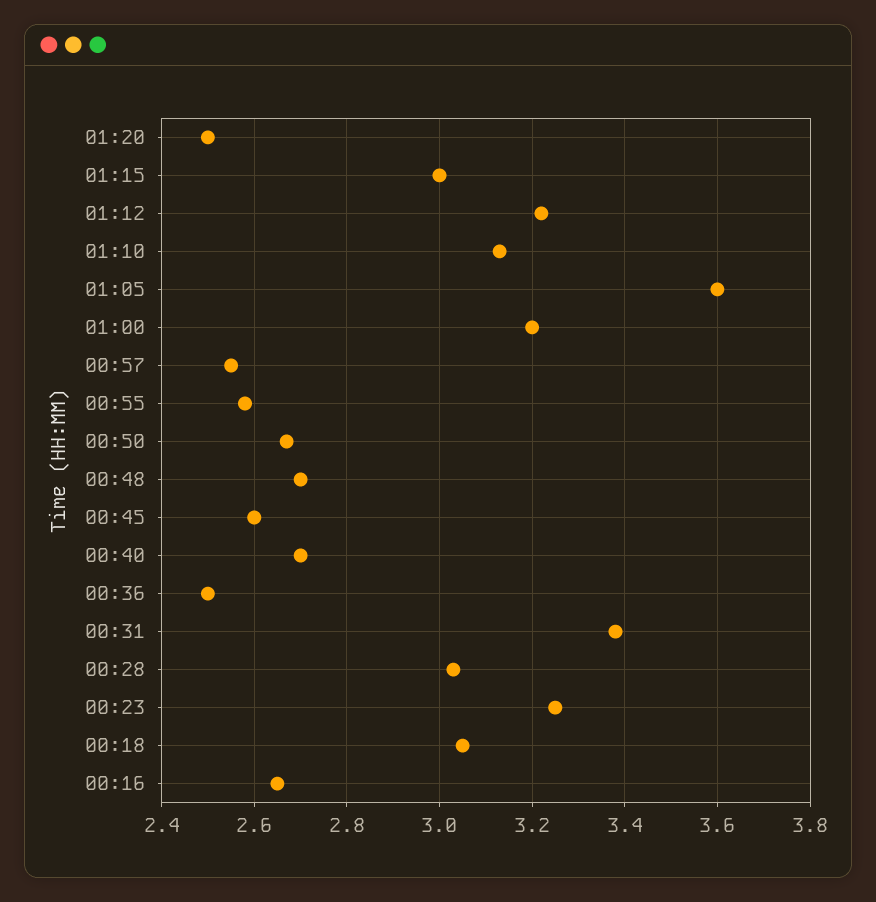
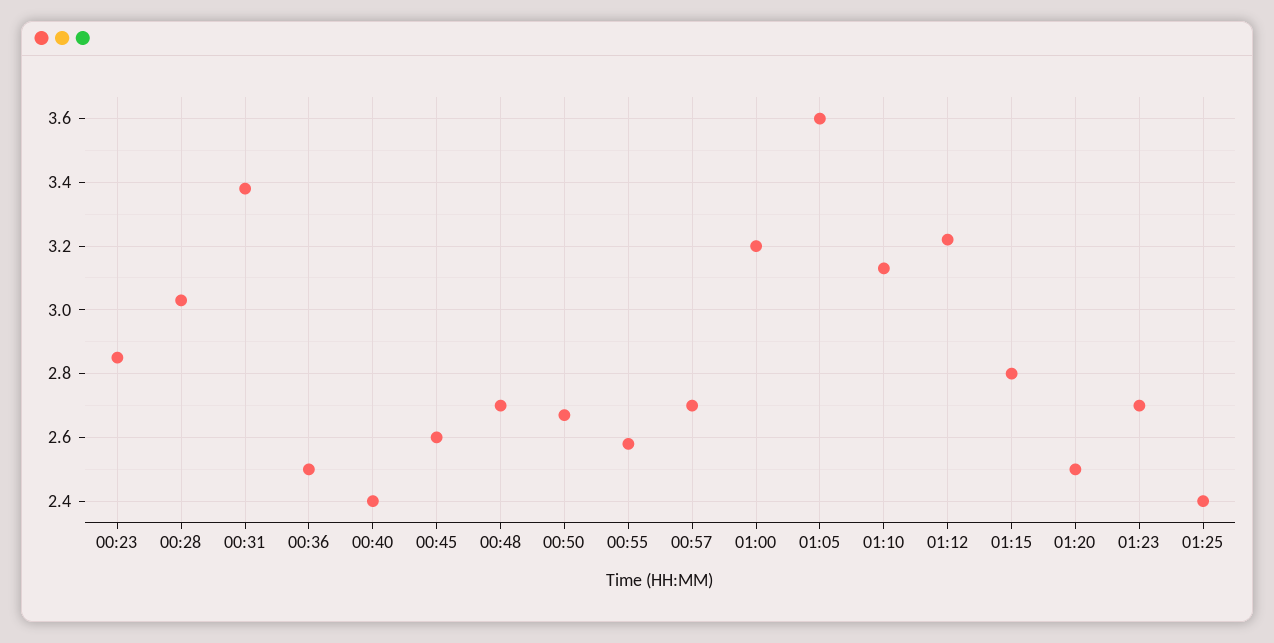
01:15: 3 -> 2.8
00:57: 2.55 -> 2.7
00:40: 2.7 -> 2.4
00:23: 3.25 -> 2.85
00:18: 3.05 -> none
00:16: 2.65 -> none
01:23: none -> 2.7
01:25: none -> 2.4

